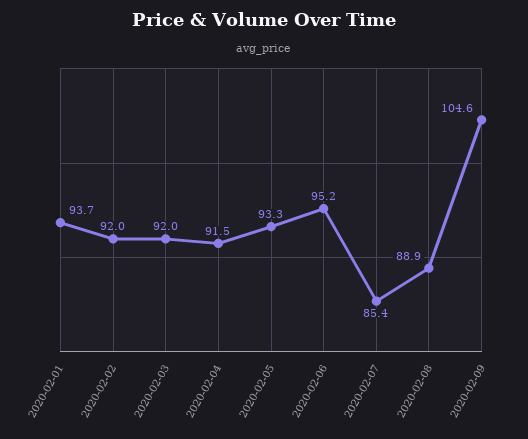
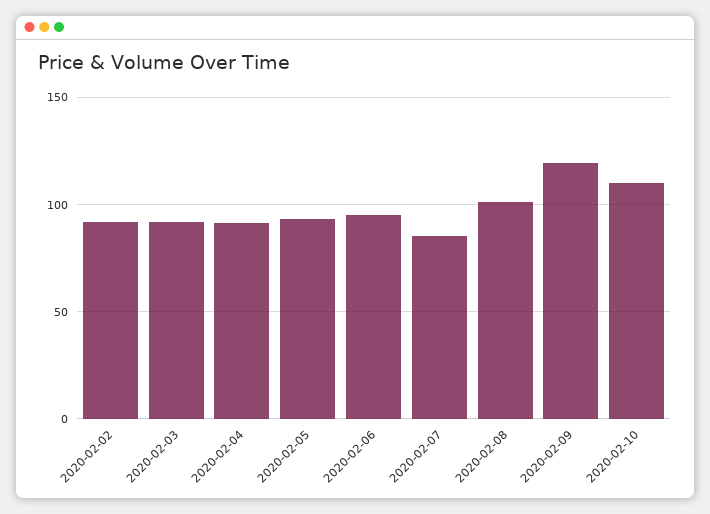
2020-02-01: 93.7 -> none
2020-02-08: 88.9 -> 100
2020-02-09: 104.6 -> 120
2020-02-10: none -> 110

